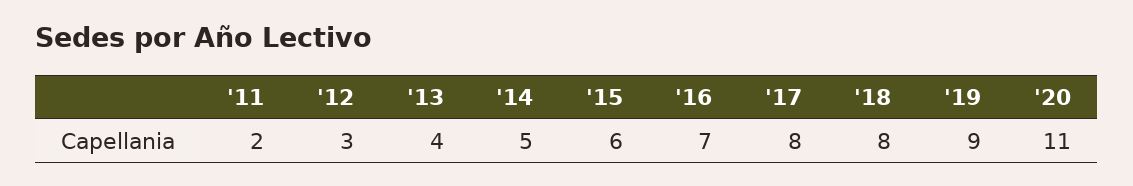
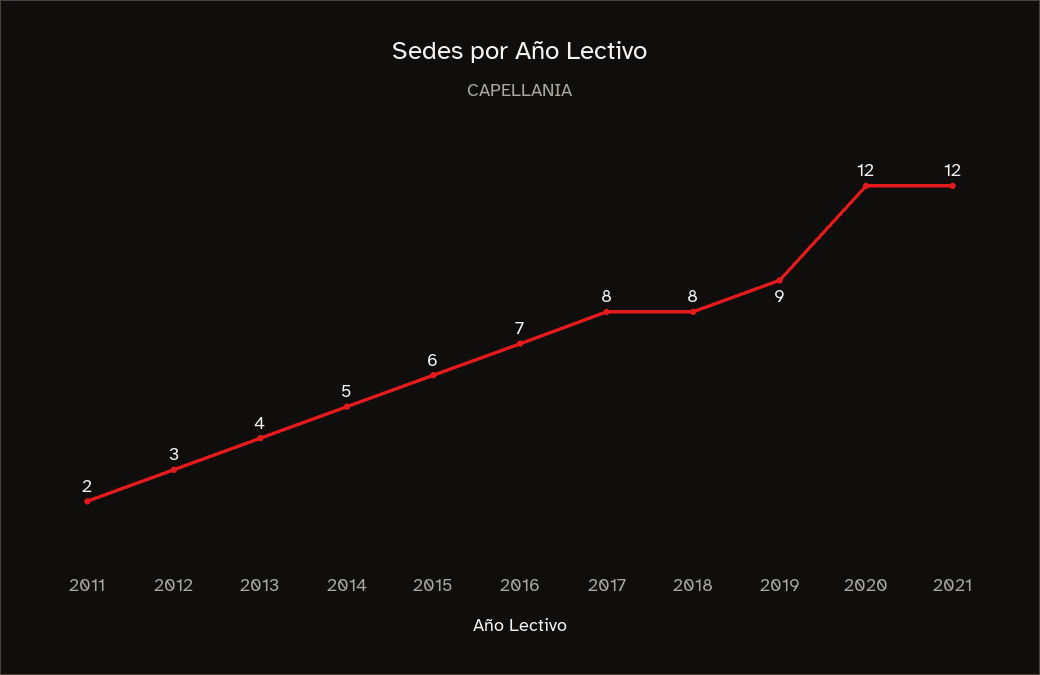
'20: 11 -> 12
2021: none -> 12

